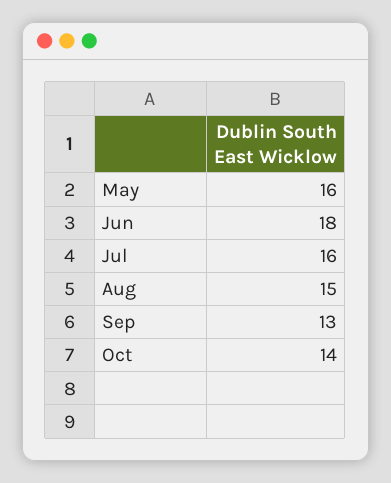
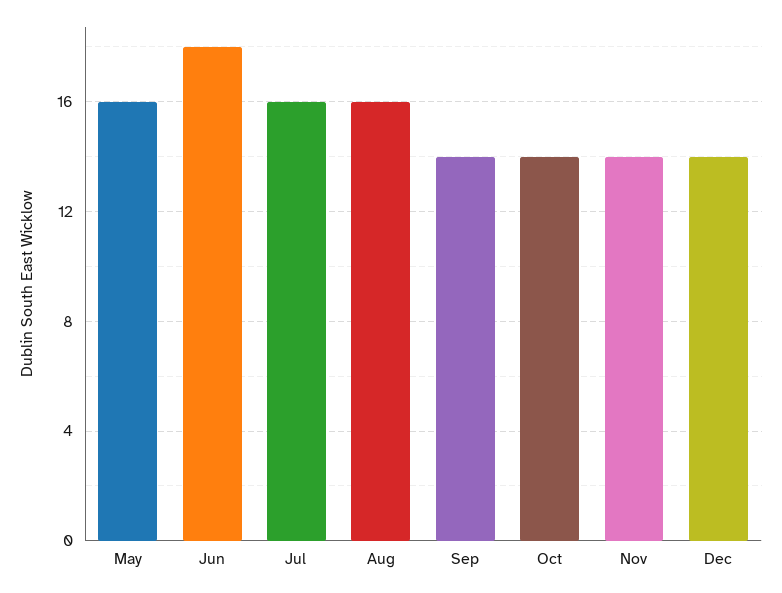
Aug: 15 -> 16
Sep: 13 -> 14
Nov: none -> 14
Dec: none -> 14

